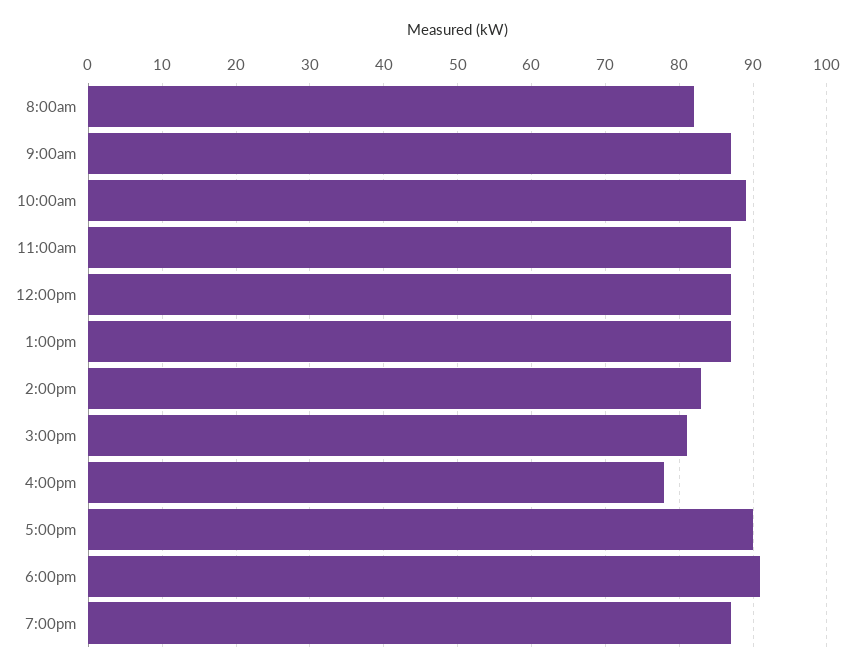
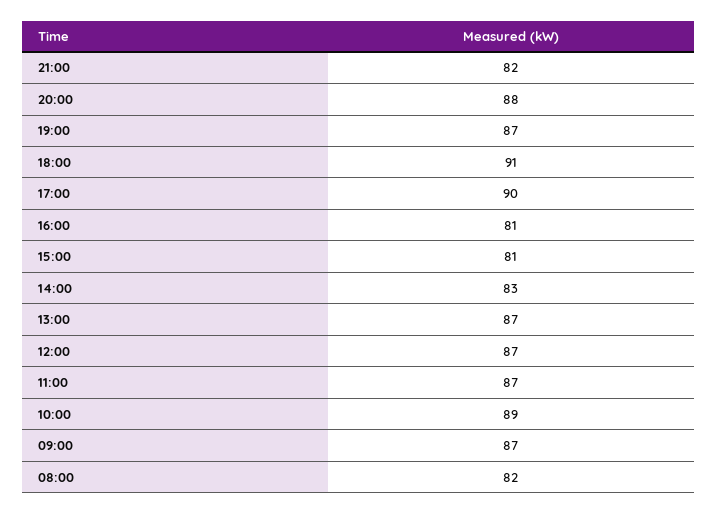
4:00pm: 78 -> 81
21:00: none -> 82
20:00: none -> 88

